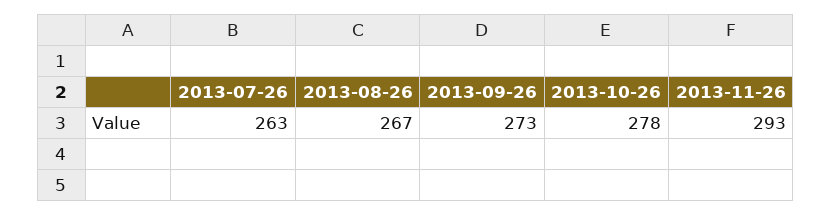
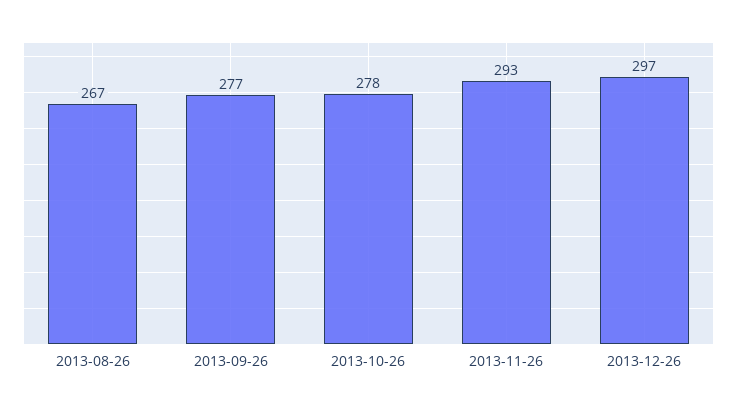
2013-07-26: 263 -> none
2013-09-26: 273 -> 277
2013-12-26: none -> 297

